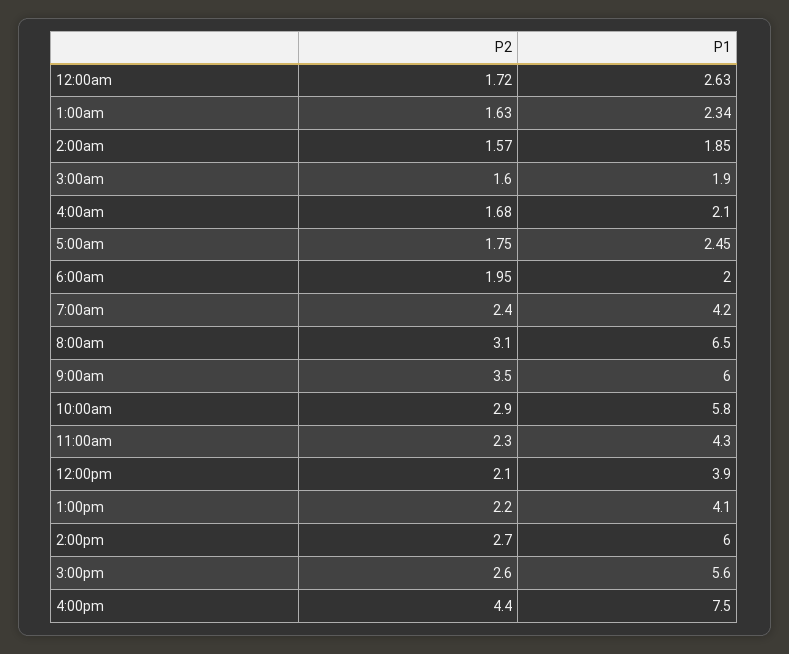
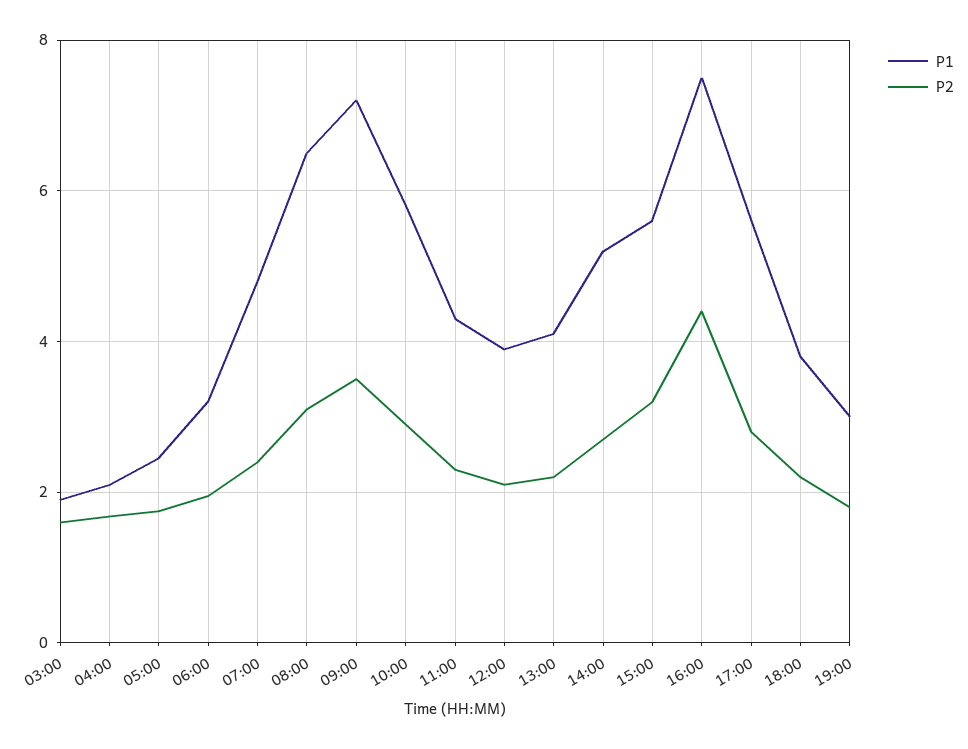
P2, 12:00am: 1.72 -> none
P1, 12:00am: 2.63 -> none
P2, 1:00am: 1.63 -> none
P1, 1:00am: 2.34 -> none
P2, 2:00am: 1.57 -> none
P1, 2:00am: 1.85 -> none
P1, 6:00am: 2 -> 3.2
P1, 7:00am: 4.2 -> 4.8
P1, 9:00am: 6 -> 7.2
P1, 2:00pm: 6 -> 5.2
P2, 3:00pm: 2.6 -> 3.2
P1, 17:00: none -> 5.6
P2, 17:00: none -> 2.8
P1, 18:00: none -> 3.8
P2, 18:00: none -> 2.2
P1, 19:00: none -> 3
P2, 19:00: none -> 1.8

